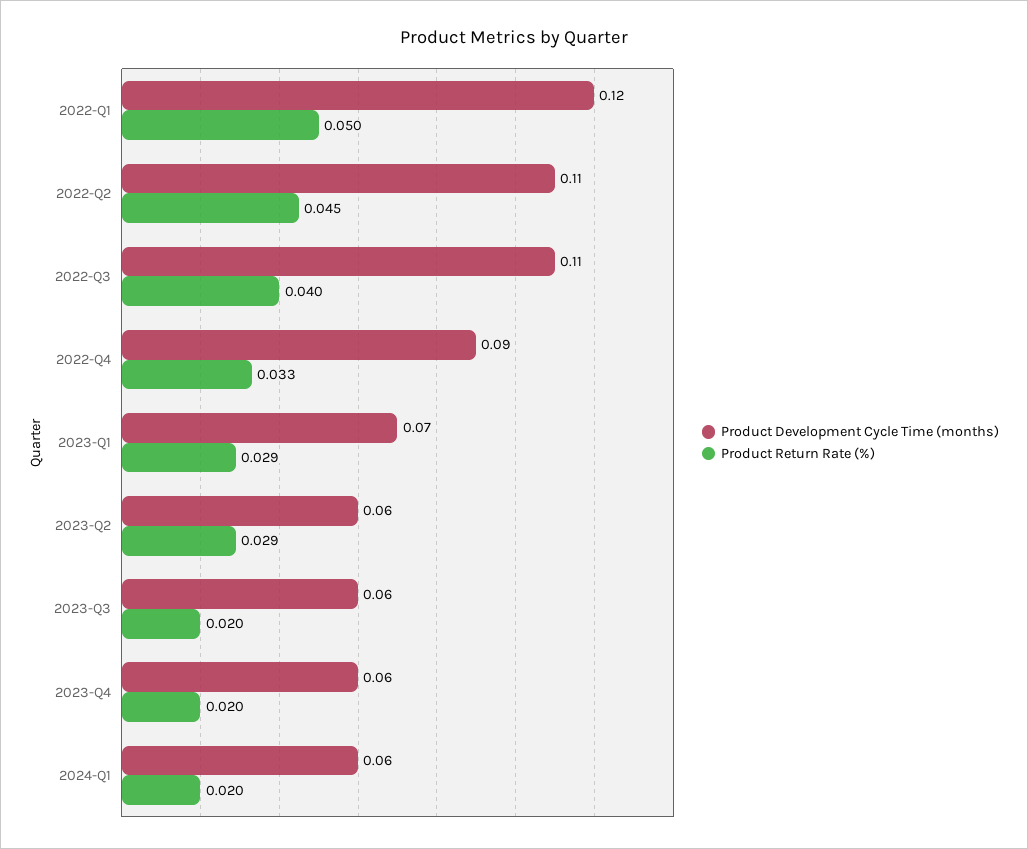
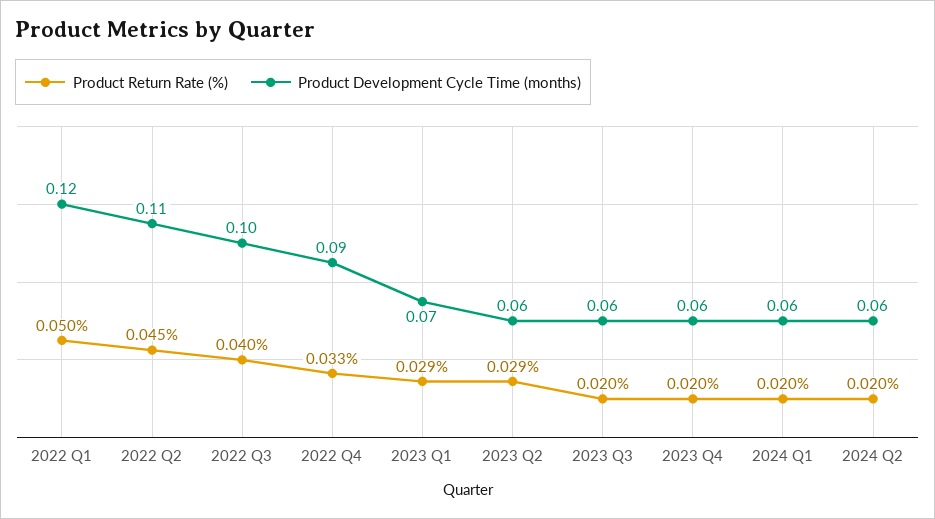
Product Development Cycle Time (months), 2022-Q3: 0.11 -> 0.1
Product Return Rate (%), 2024 Q2: none -> 0.02
Product Development Cycle Time (months), 2024 Q2: none -> 0.06

